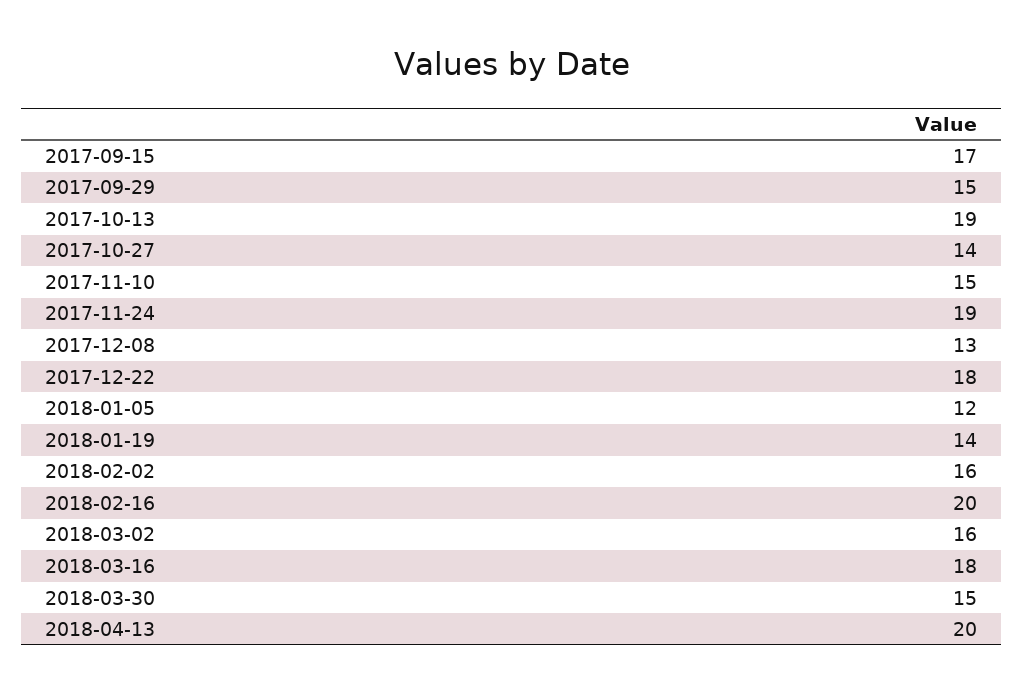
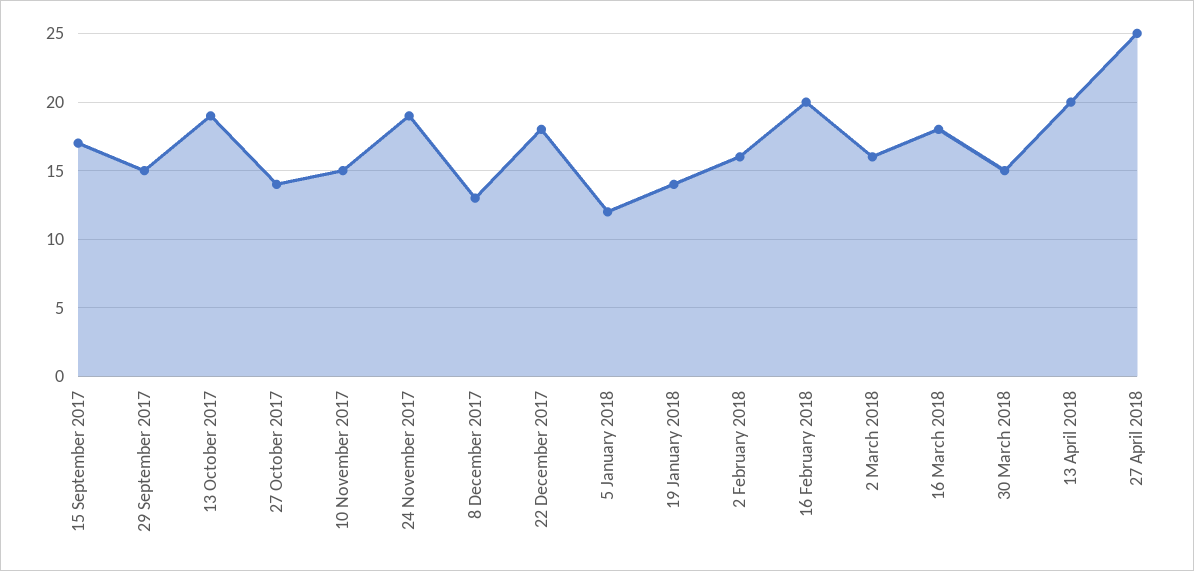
27 April 2018: none -> 25

